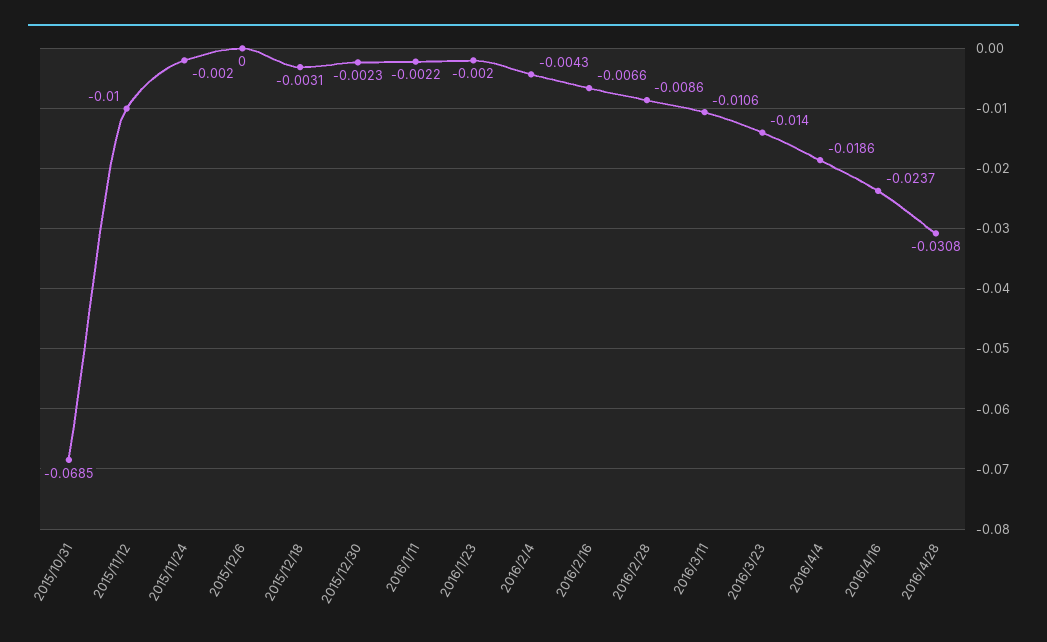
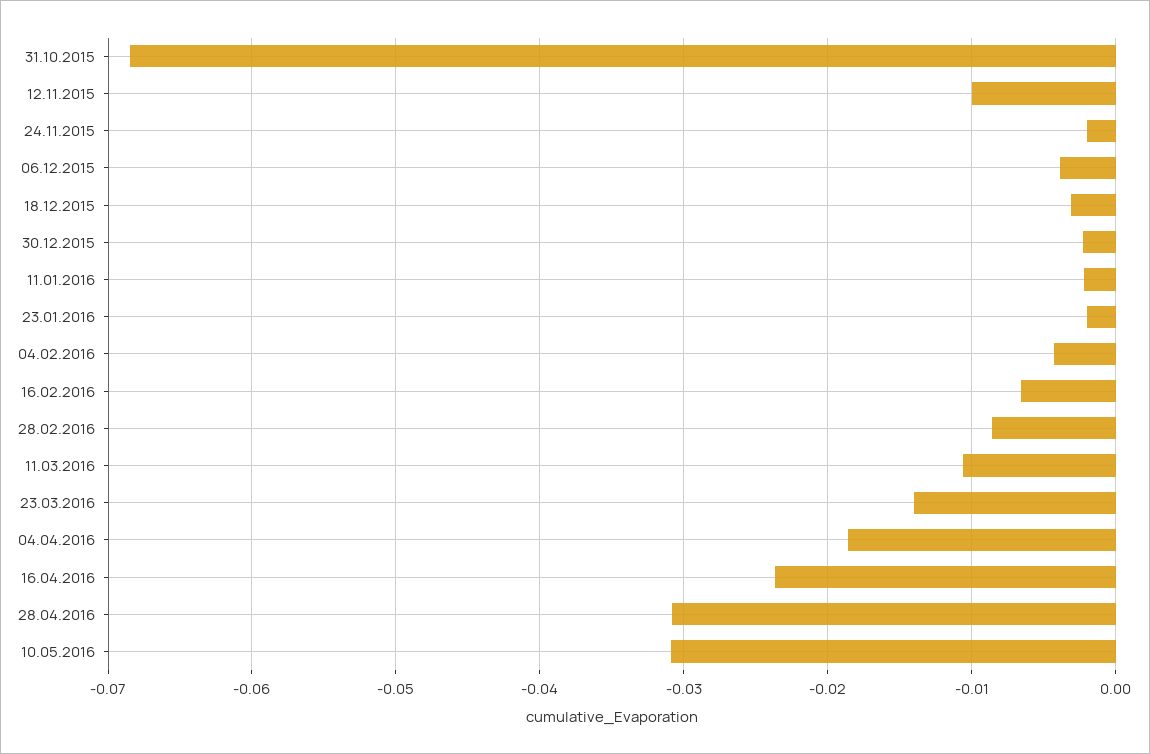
2015/12/6: 0 -> -0.004
10.05.2016: none -> -0.031

